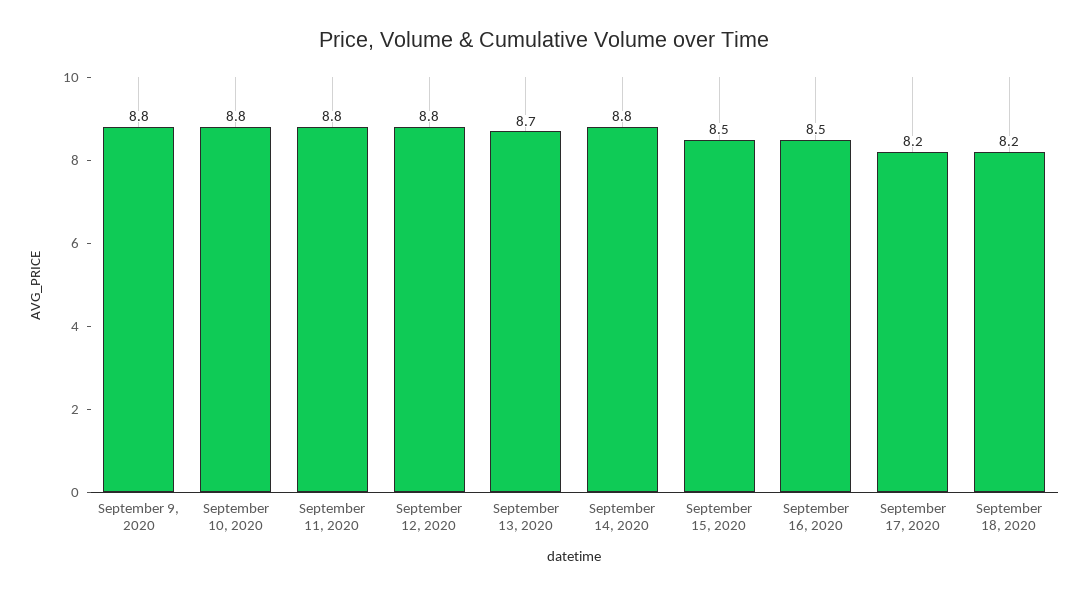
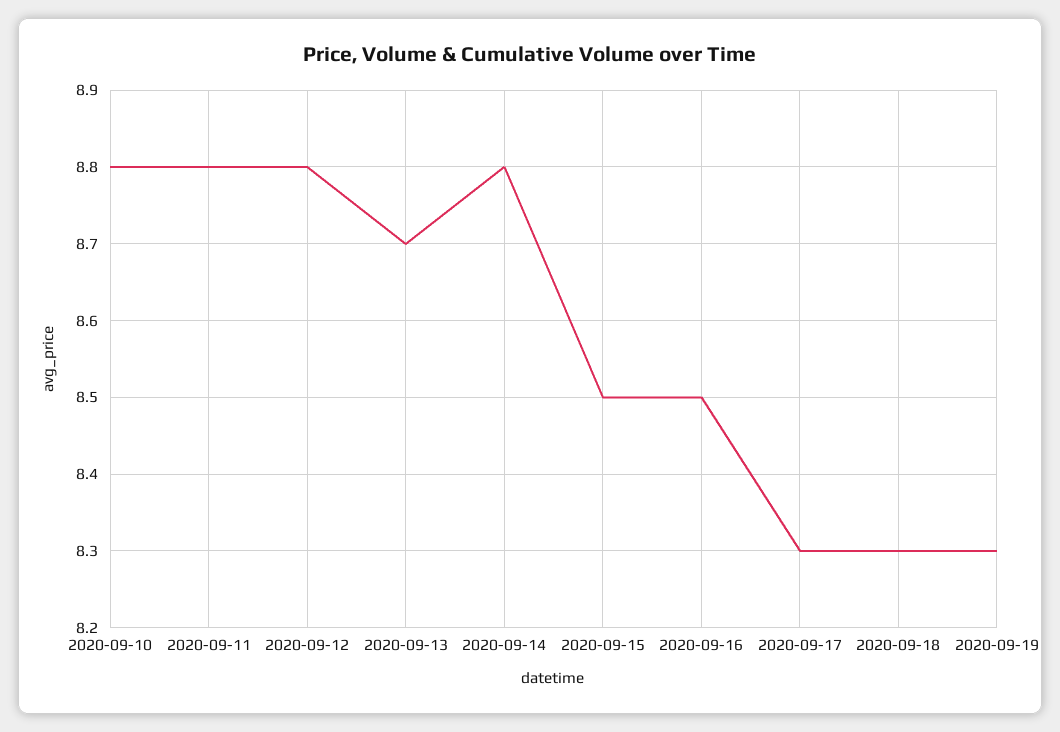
September 9, 2020: 8.8 -> none
September 17, 2020: 8.2 -> 8.3
September 18, 2020: 8.2 -> 8.3
2020-09-19: none -> 8.3

